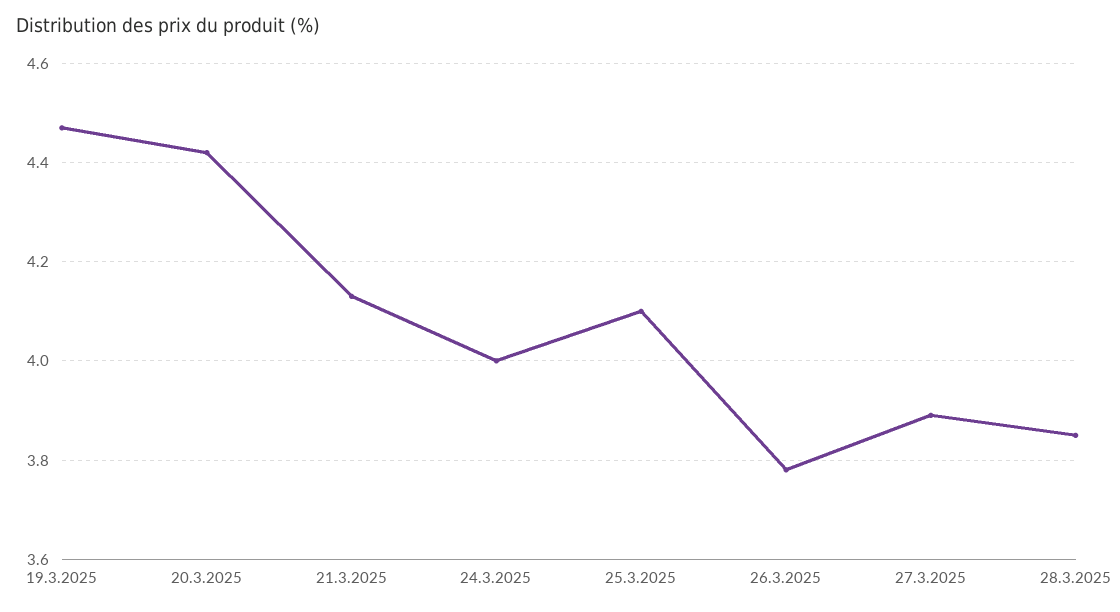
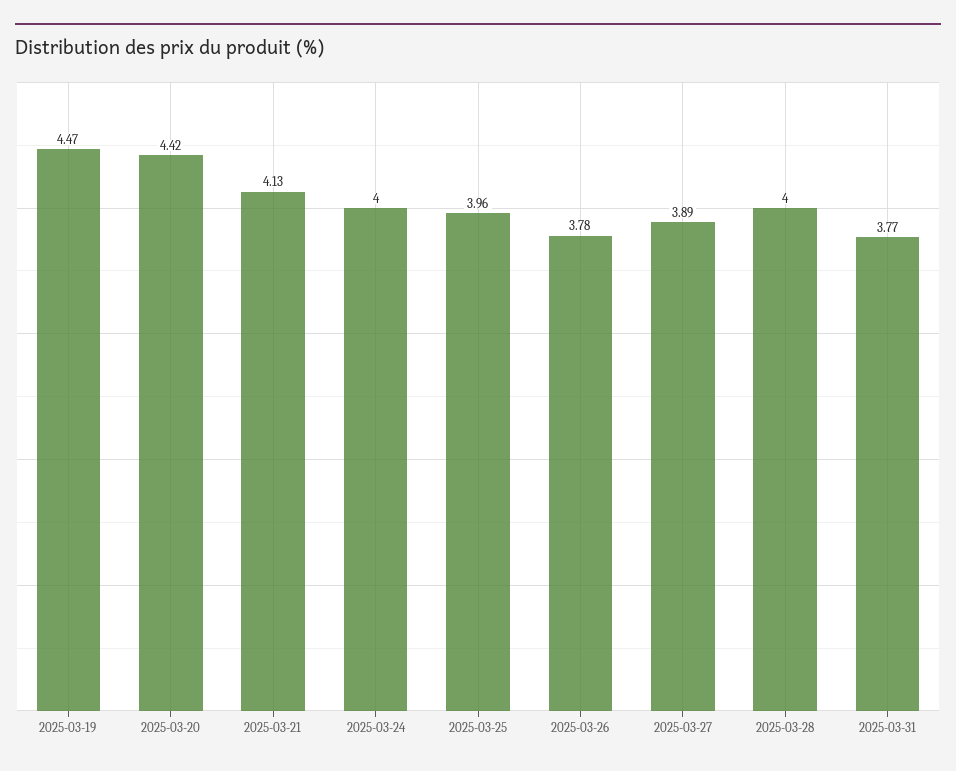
25.3.2025: 4.1 -> 3.96
28.3.2025: 3.85 -> 4
2025-03-31: none -> 3.77

